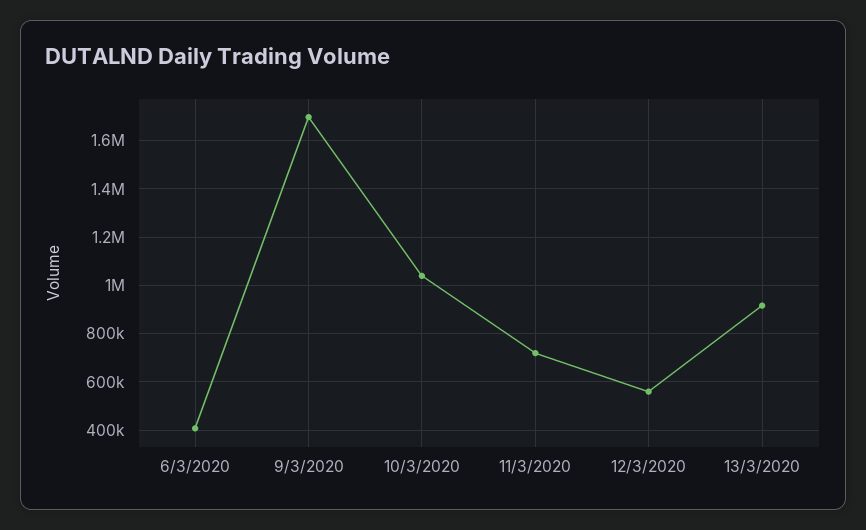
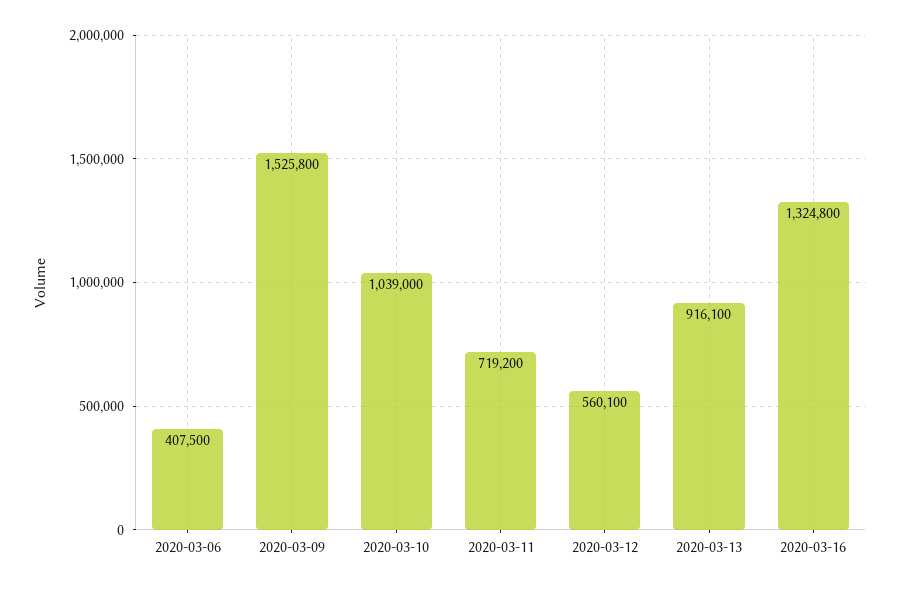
9/3/2020: 1700000 -> 1525800
2020-03-16: none -> 1324800

